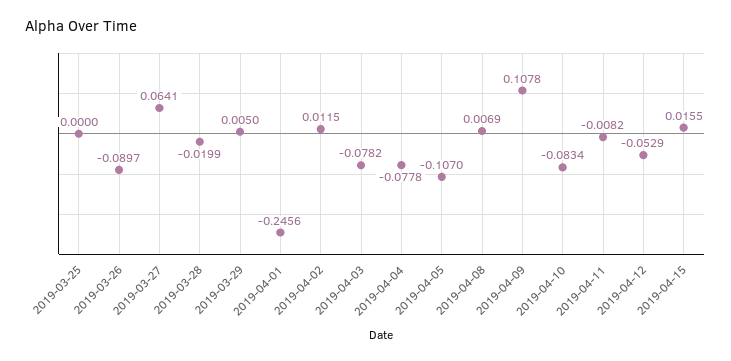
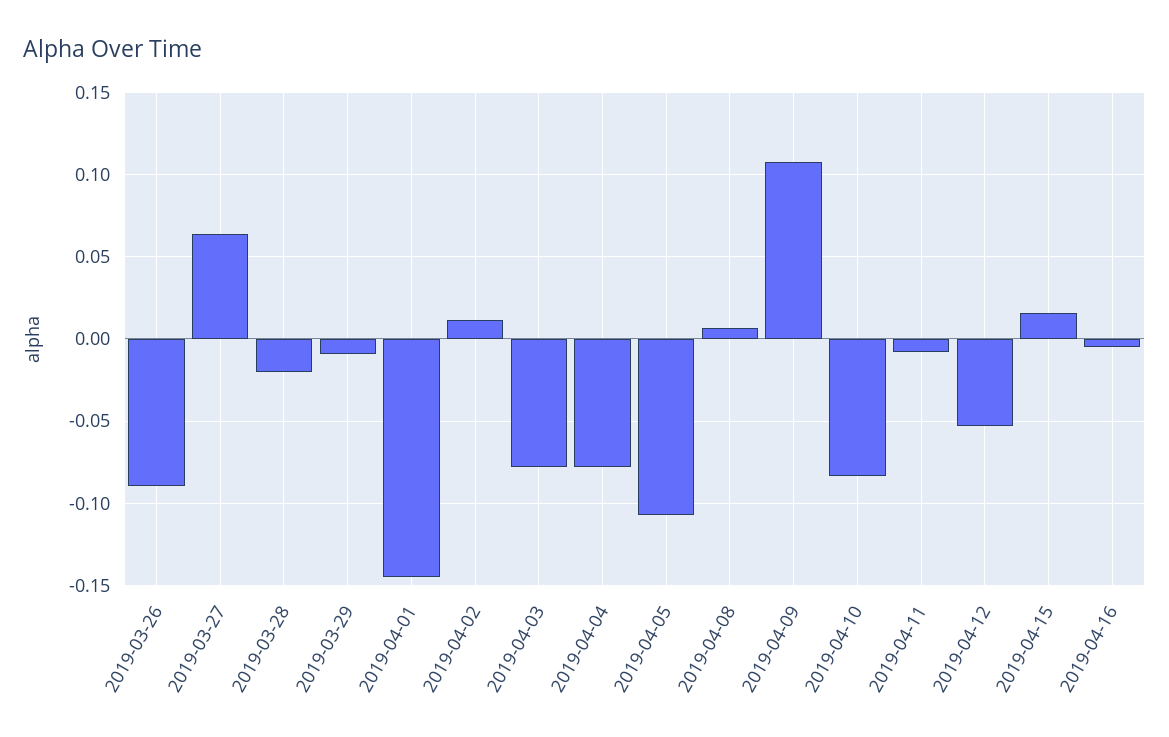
2019-03-25: 0 -> none
2019-03-29: 0.005 -> -0.01
2019-04-01: -0.2456 -> -0.145
2019-04-16: none -> -0.005

